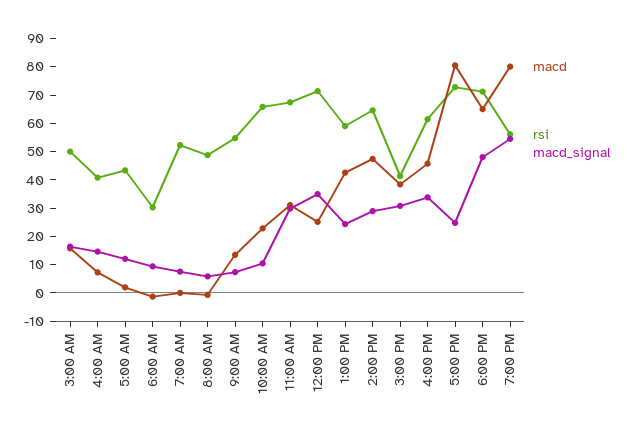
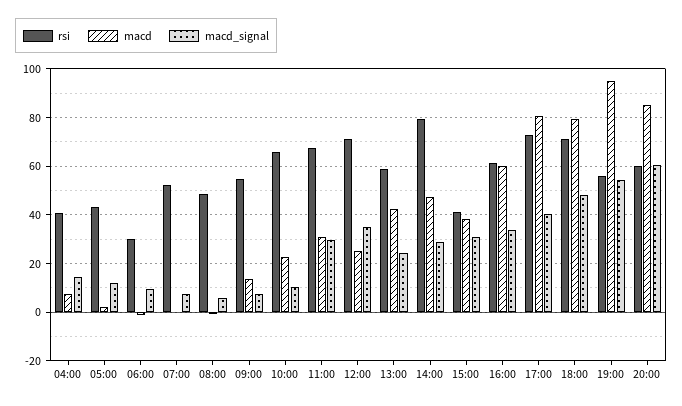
macd, 3:00 AM: 15 -> none
rsi, 3:00 AM: 50 -> none
macd_signal, 3:00 AM: 15 -> none
rsi, 2:00 PM: 65 -> 80
macd, 4:00 PM: 45 -> 60
macd_signal, 5:00 PM: 25 -> 40
macd, 6:00 PM: 65 -> 80
macd, 7:00 PM: 80 -> 95
rsi, 20:00: none -> 60
macd, 20:00: none -> 85
macd_signal, 20:00: none -> 60

